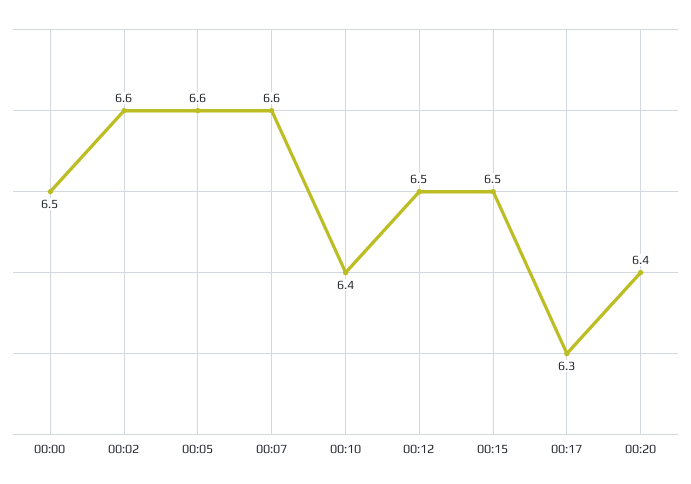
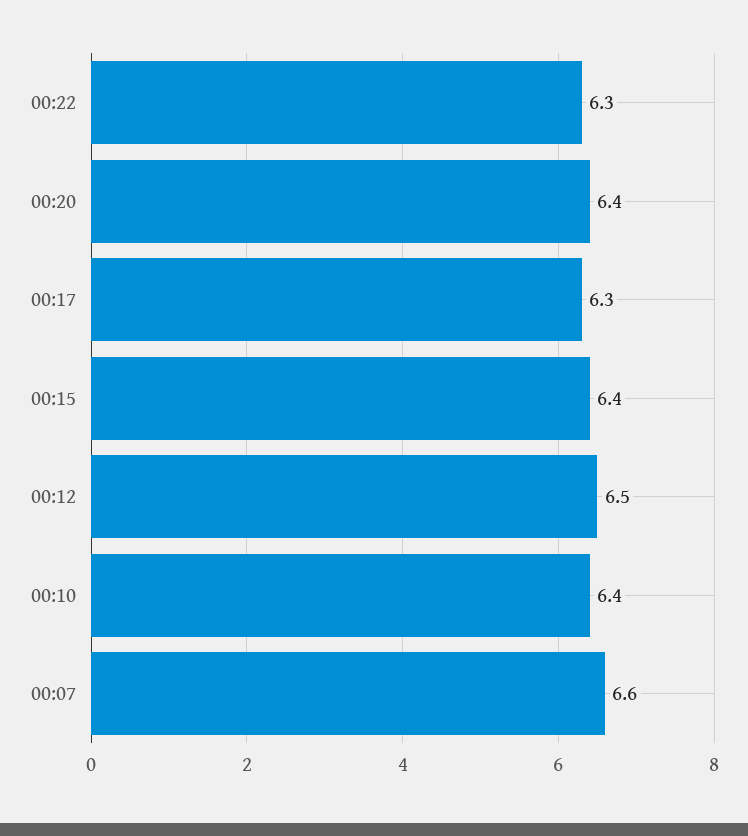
00:00: 6.5 -> none
00:02: 6.6 -> none
00:05: 6.6 -> none
00:15: 6.5 -> 6.4
00:22: none -> 6.3

